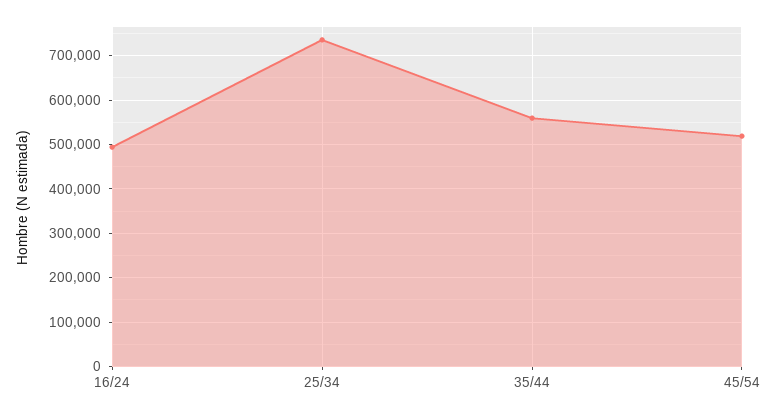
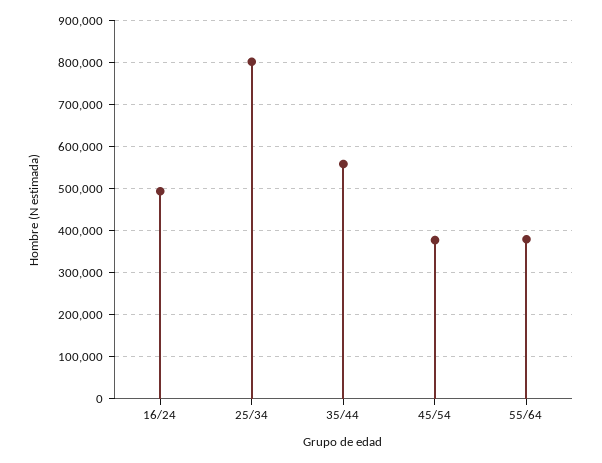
25/34: 740000 -> 800000
45/54: 520000 -> 380000
55/64: none -> 380000

